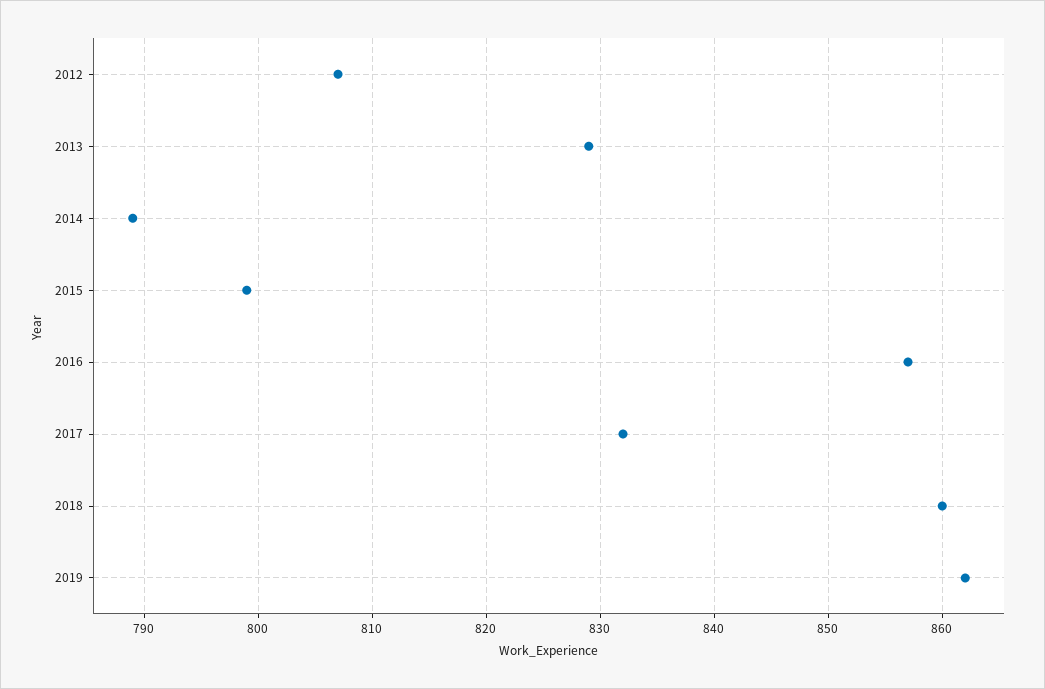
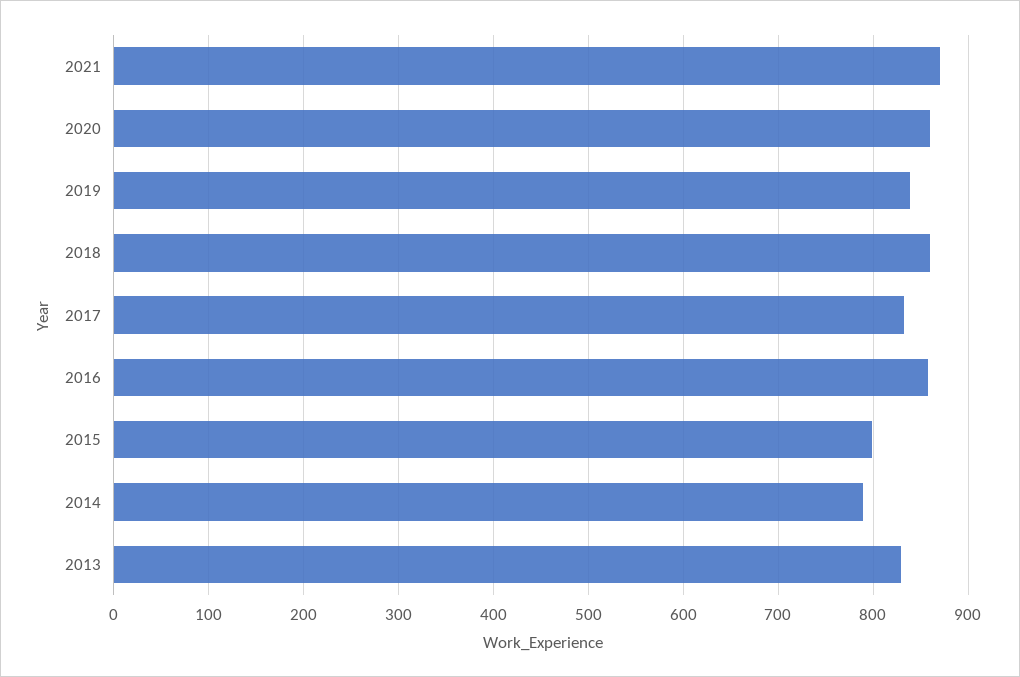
2012: 807 -> none
2019: 862 -> 840
2021: none -> 870
2020: none -> 860

